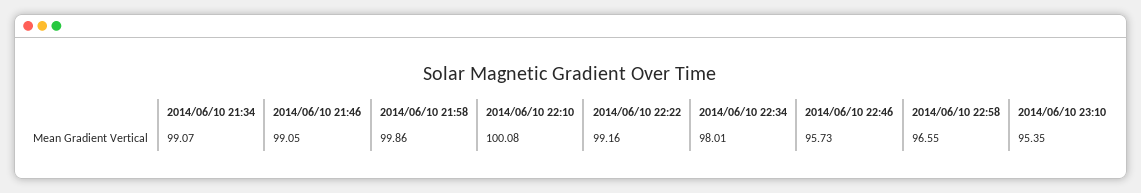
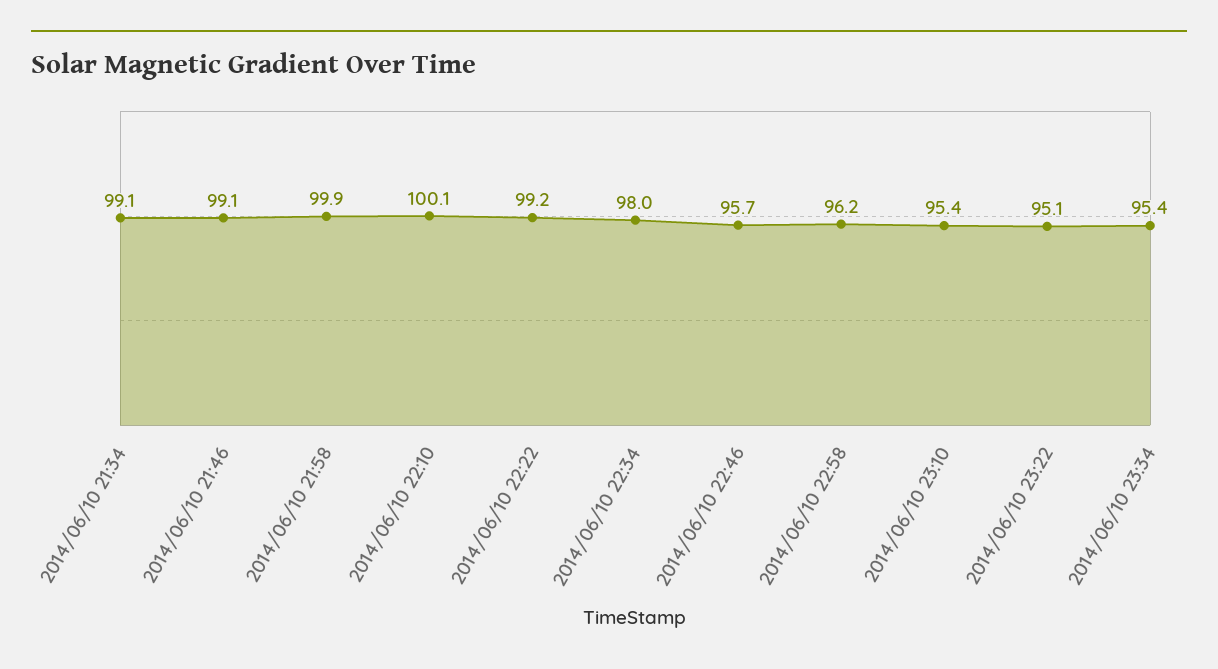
2014/06/10 22:58: 96.55 -> 96.2
2014/06/10 23:22: none -> 95.1
2014/06/10 23:34: none -> 95.4

